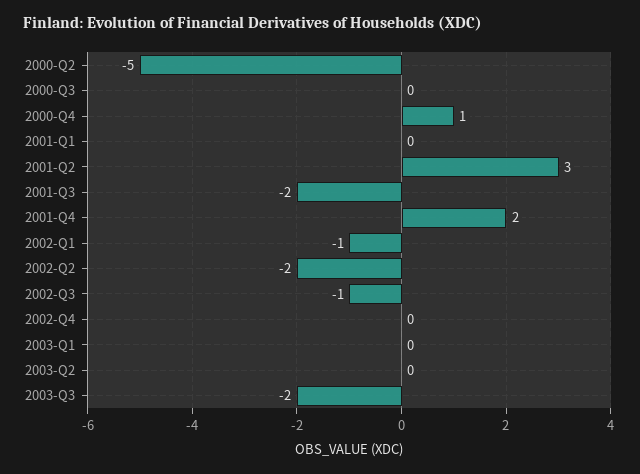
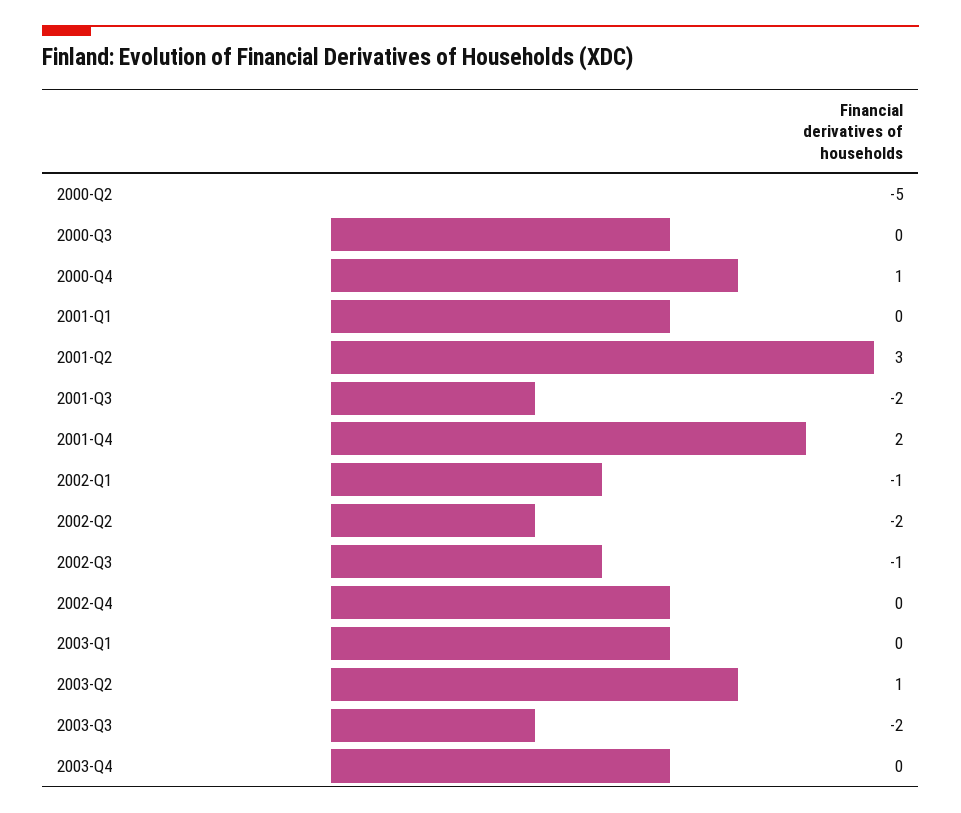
2003-Q2: 0 -> 1
2003-Q4: none -> 0

